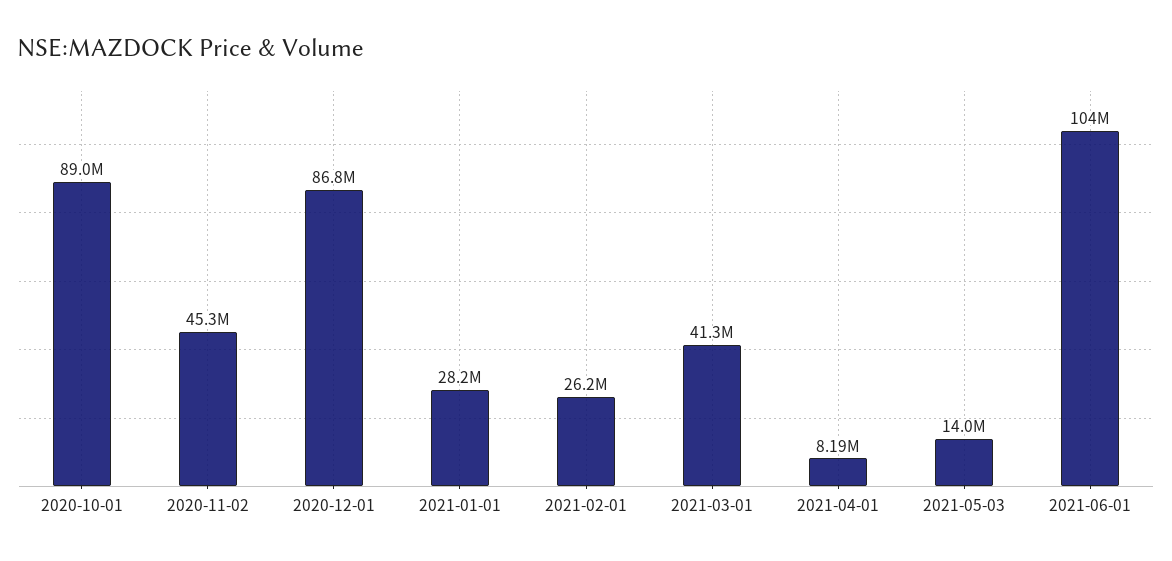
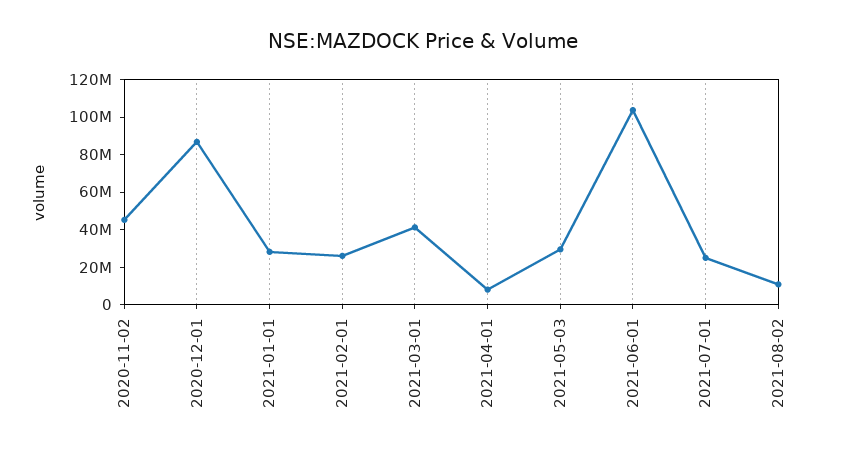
2020-10-01: 89000000 -> none
2021-05-03: 14000000 -> 30000000
2021-07-01: none -> 25000000
2021-08-02: none -> 10000000

